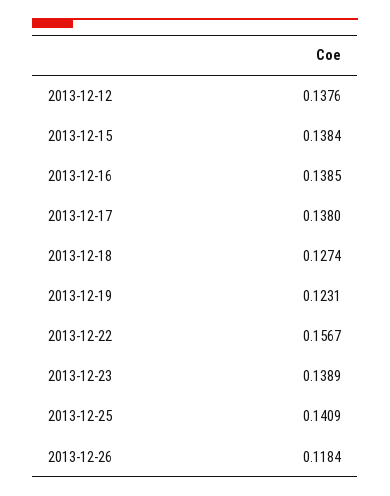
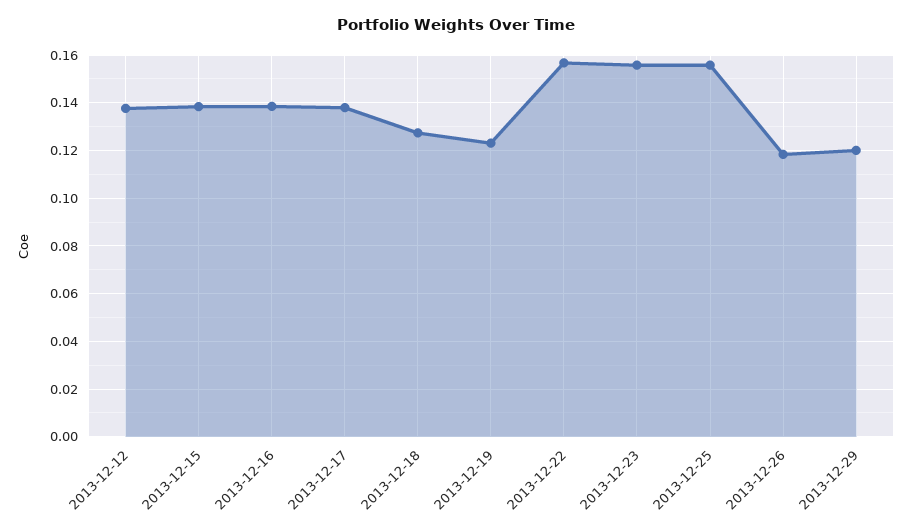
2013-12-23: 0.1389 -> 0.155
2013-12-25: 0.1409 -> 0.155
2013-12-29: none -> 0.12

